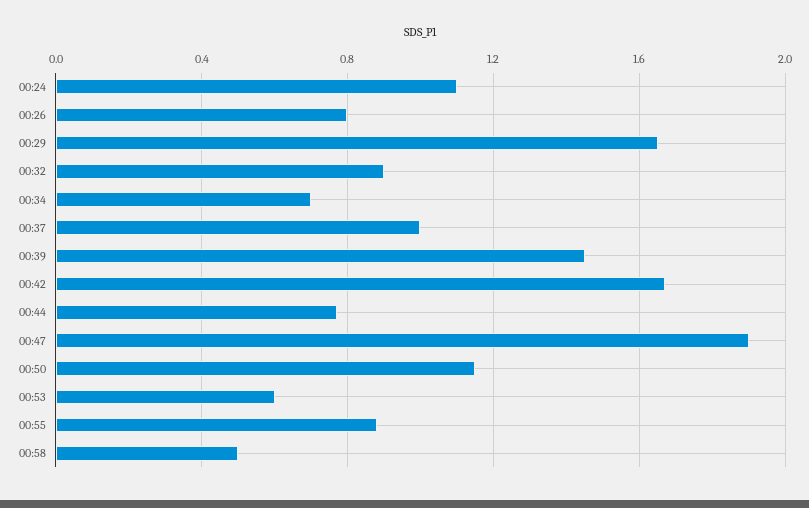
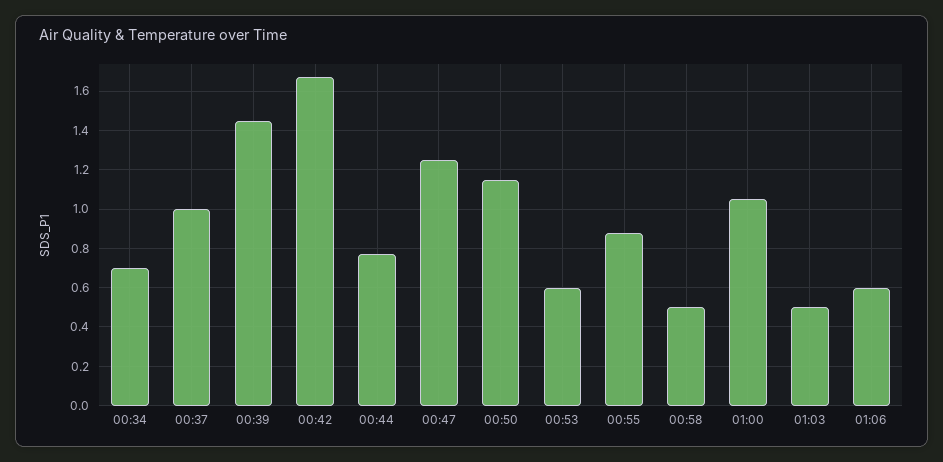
00:24: 1.1 -> none
00:26: 0.8 -> none
00:29: 1.65 -> none
00:32: 0.9 -> none
00:47: 1.9 -> 1.25
01:00: none -> 1.05
01:03: none -> 0.5
01:06: none -> 0.6

